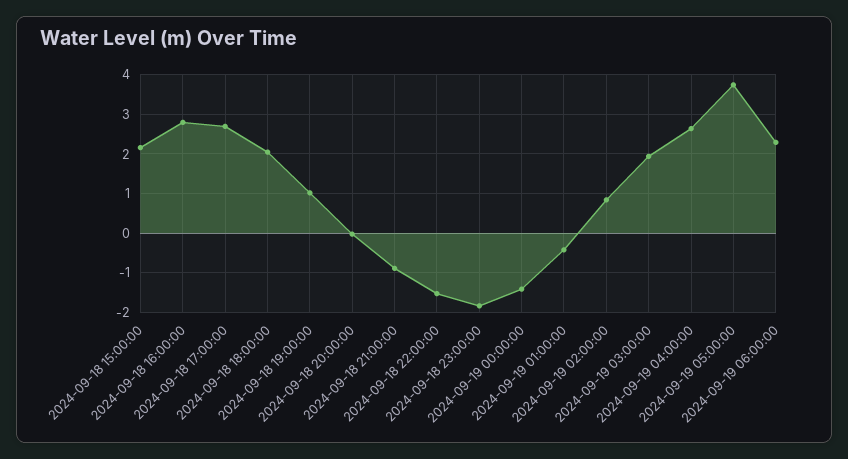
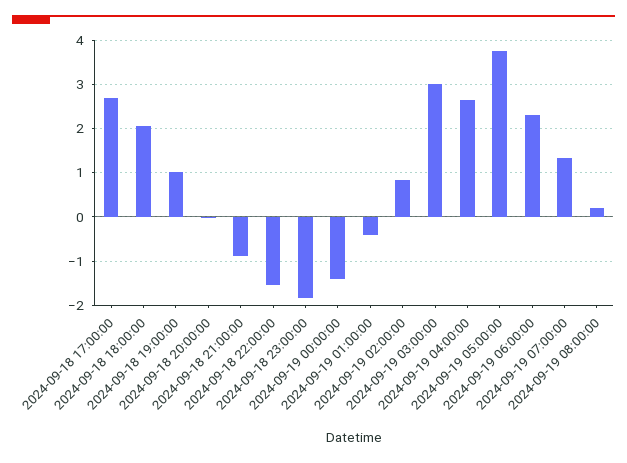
2024-09-18 15:00:00: 2.2 -> none
2024-09-18 16:00:00: 2.8 -> none
2024-09-19 03:00:00: 2 -> 3
2024-09-19 07:00:00: none -> 1.4
2024-09-19 08:00:00: none -> 0.2

